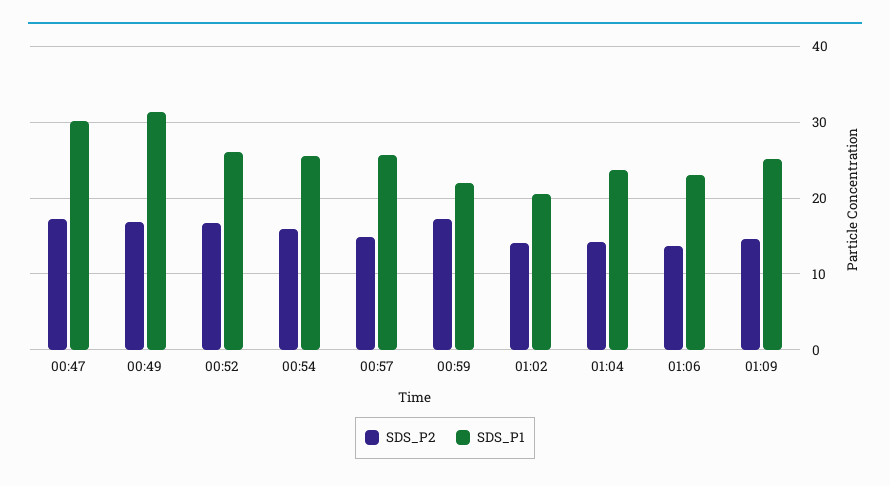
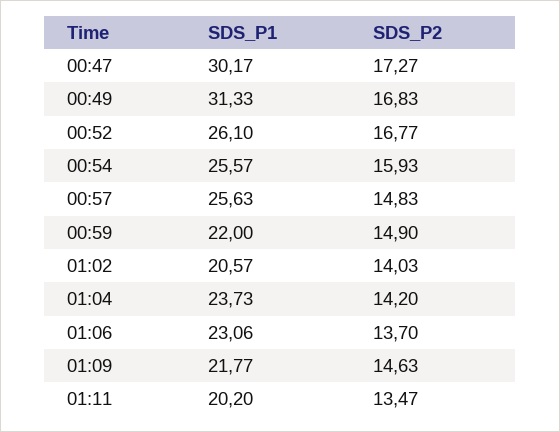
SDS_P2, 00:59: 17 -> 14.9
SDS_P1, 01:09: 25 -> 21.77
SDS_P1, 01:11: none -> 20.2
SDS_P2, 01:11: none -> 13.47

